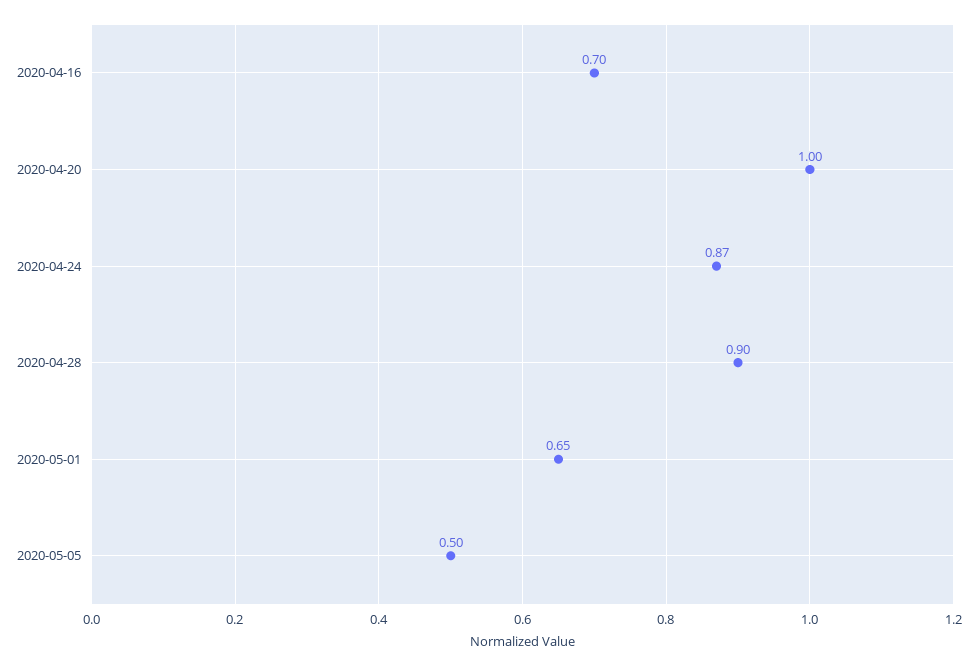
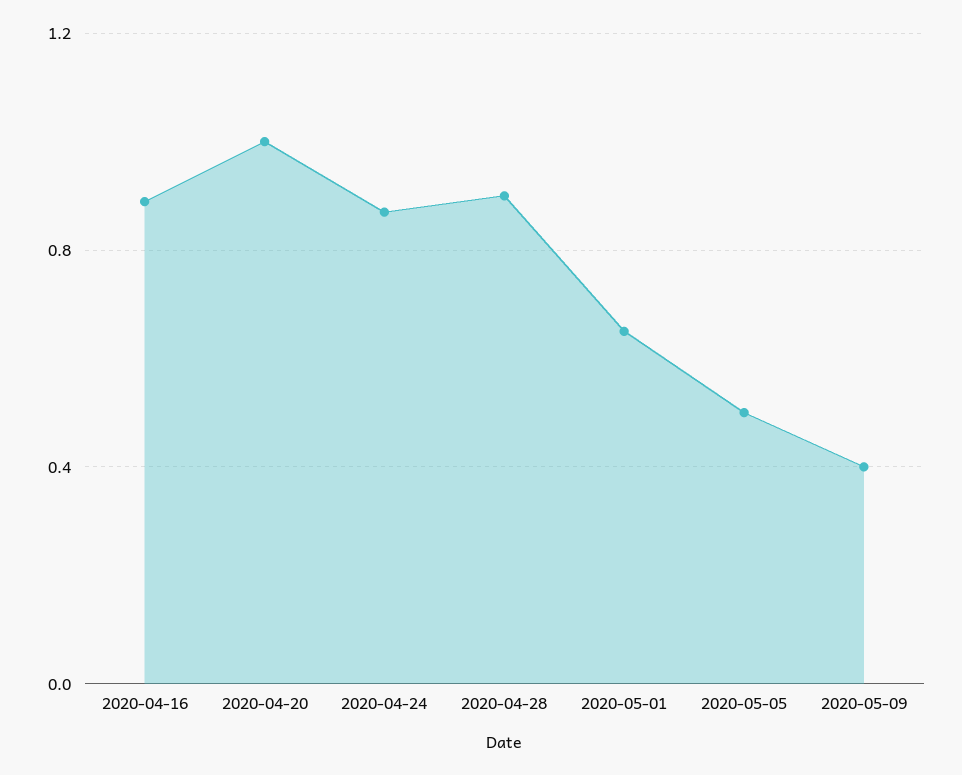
2020-04-16: 0.7 -> 0.9
2020-05-09: none -> 0.4

